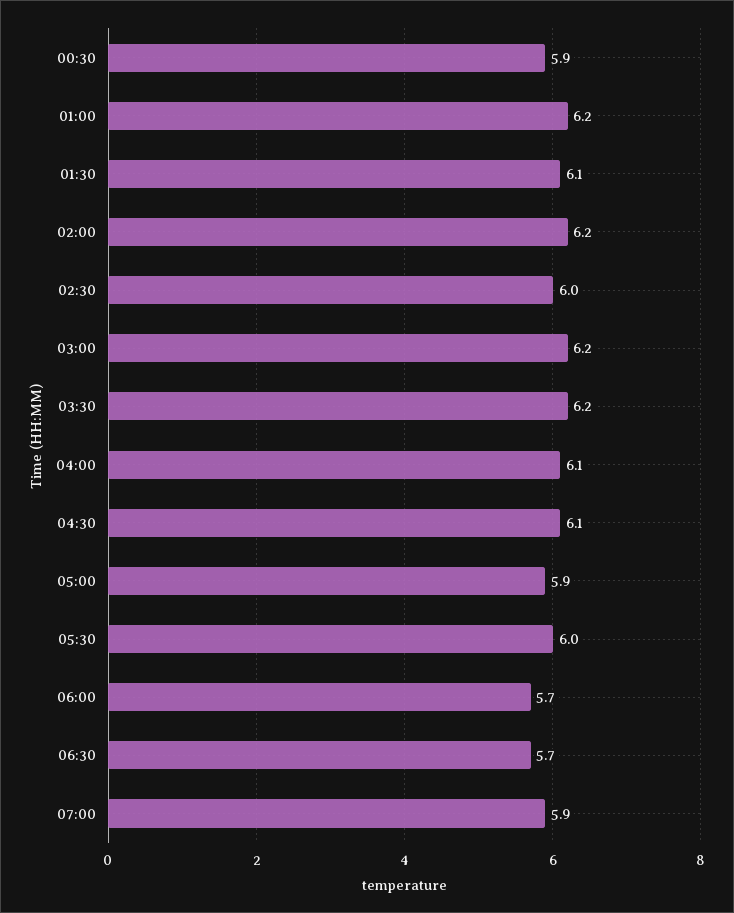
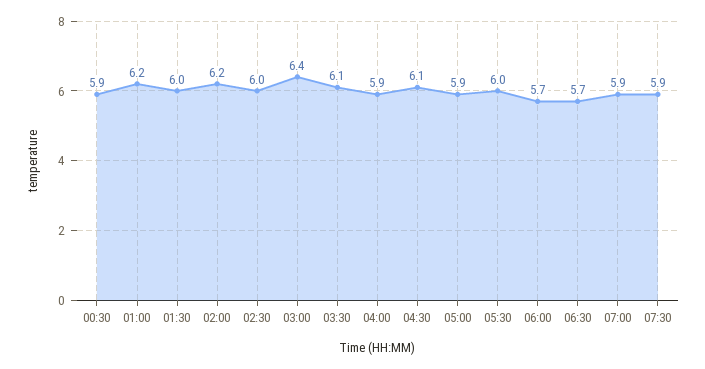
01:30: 6.1 -> 6
03:00: 6.2 -> 6.4
03:30: 6.2 -> 6.1
04:00: 6.1 -> 5.9
07:30: none -> 5.9

